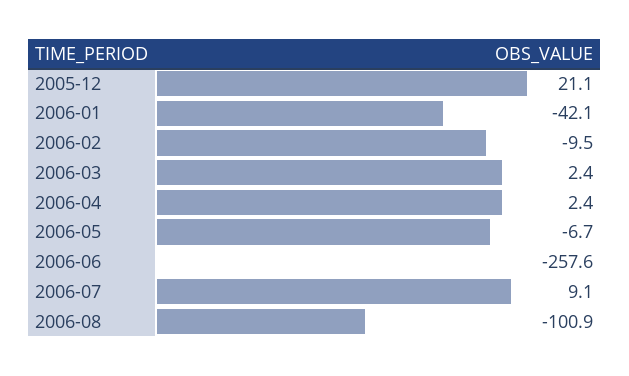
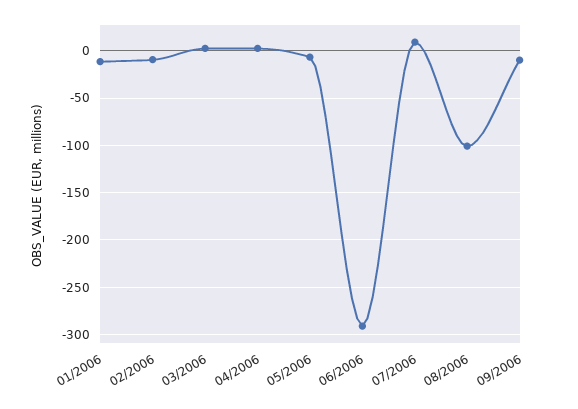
2005-12: 21.1 -> none
2006-01: -42.1 -> -10
2006-06: -257.6 -> -290
09/2006: none -> -10

